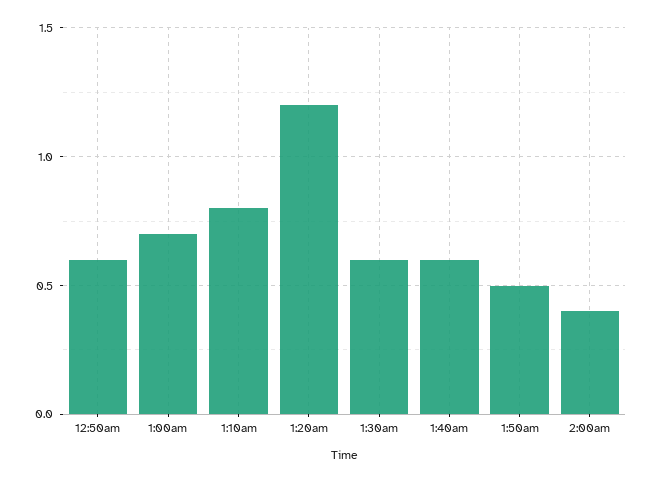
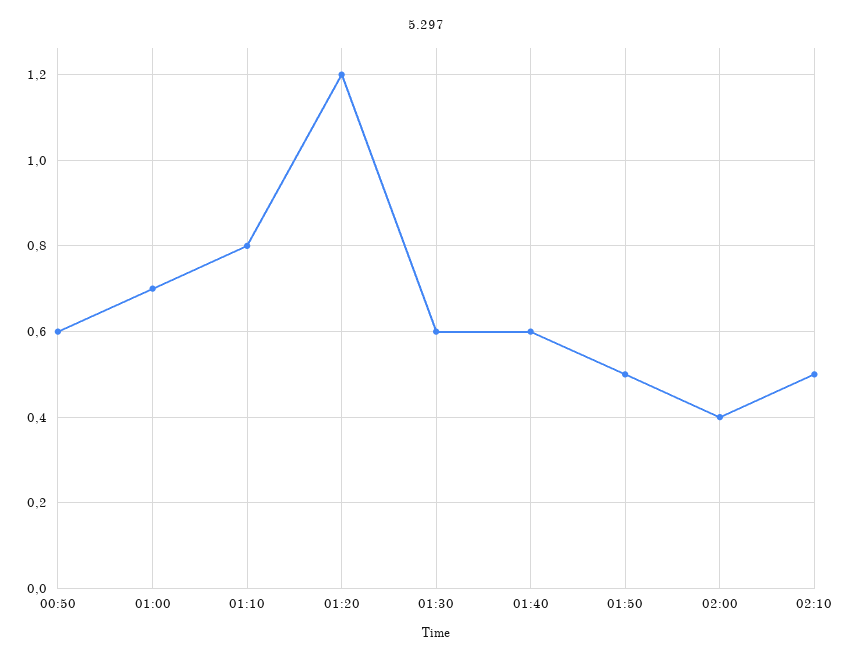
02:10: none -> 0.5

